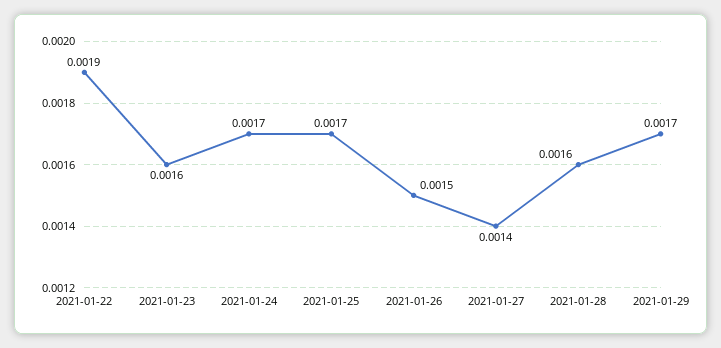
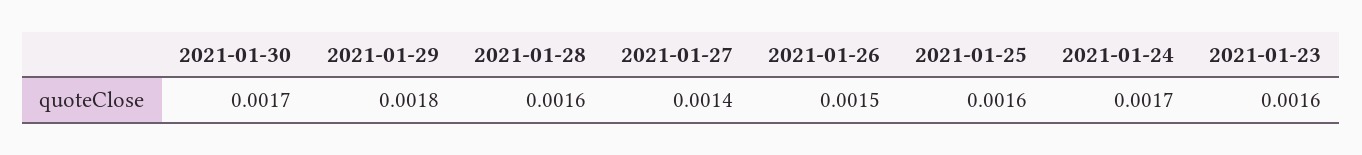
2021-01-22: 0.0019 -> none
2021-01-25: 0.0017 -> 0.0016
2021-01-29: 0.0017 -> 0.0018
2021-01-30: none -> 0.0017

